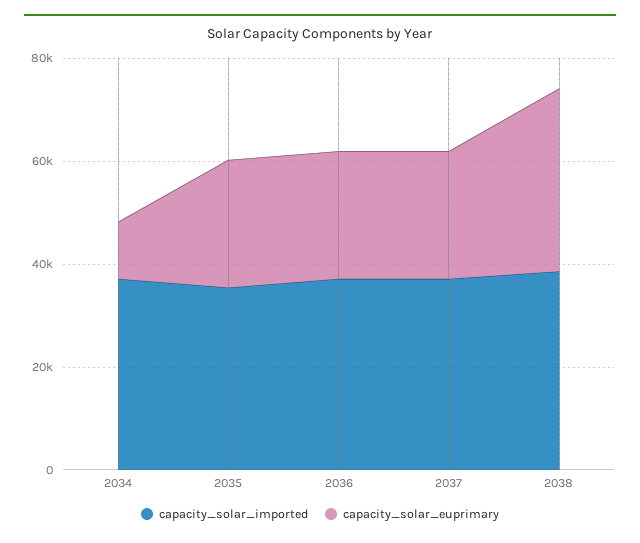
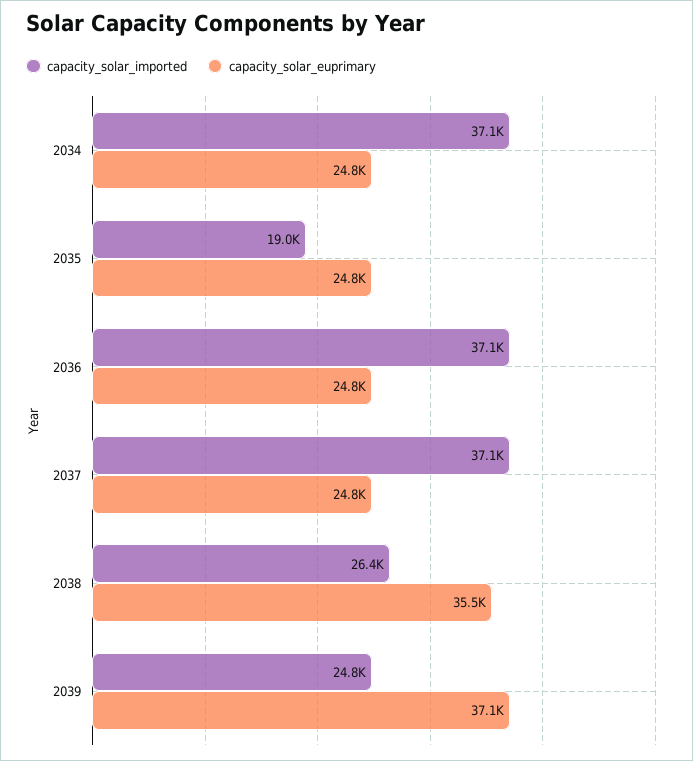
capacity_solar_euprimary, 2034: 10000 -> 24800
capacity_solar_imported, 2035: 35000 -> 19000
capacity_solar_imported, 2038: 40000 -> 26400
capacity_solar_imported, 2039: none -> 24800
capacity_solar_euprimary, 2039: none -> 37100

